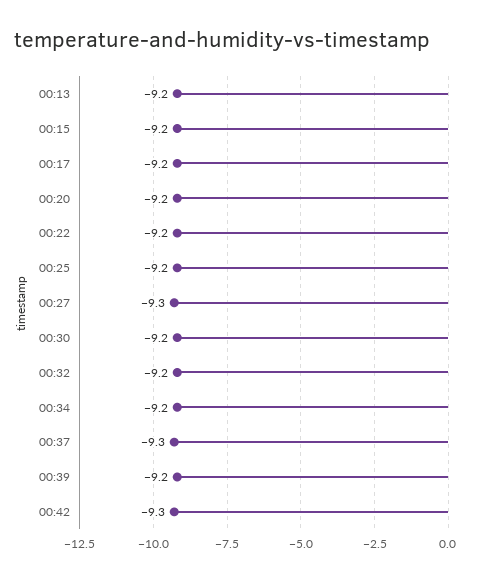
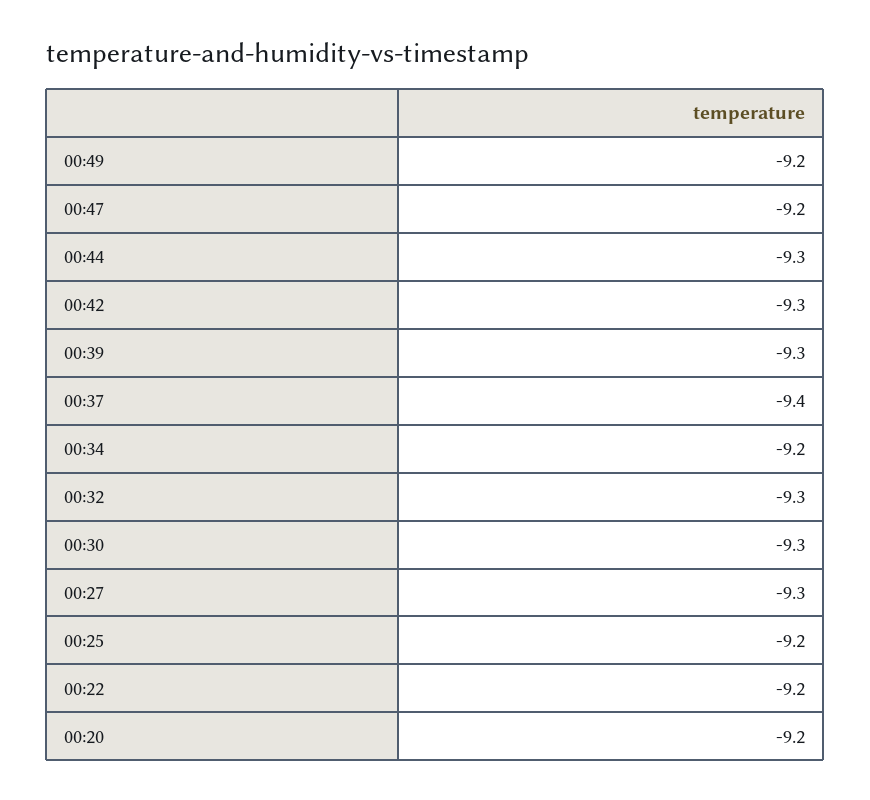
00:13: -9.2 -> none
00:15: -9.2 -> none
00:17: -9.2 -> none
00:30: -9.2 -> -9.3
00:32: -9.2 -> -9.3
00:37: -9.3 -> -9.4
00:39: -9.2 -> -9.3
00:49: none -> -9.2
00:47: none -> -9.2
00:44: none -> -9.3

